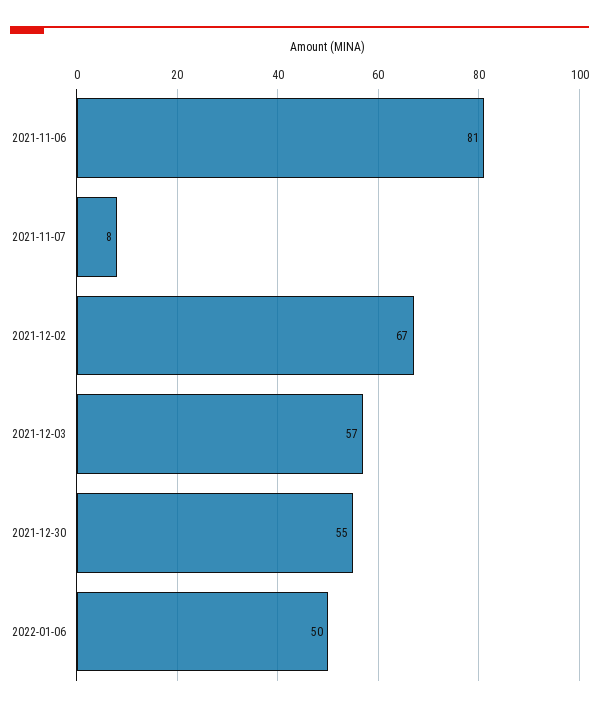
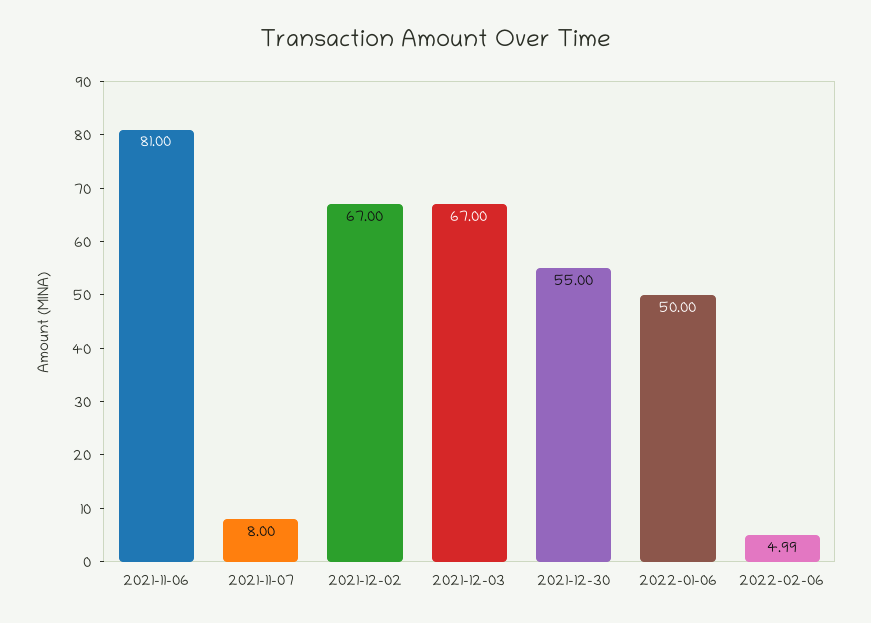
2021-12-03: 57 -> 67
2022-02-06: none -> 4.99

